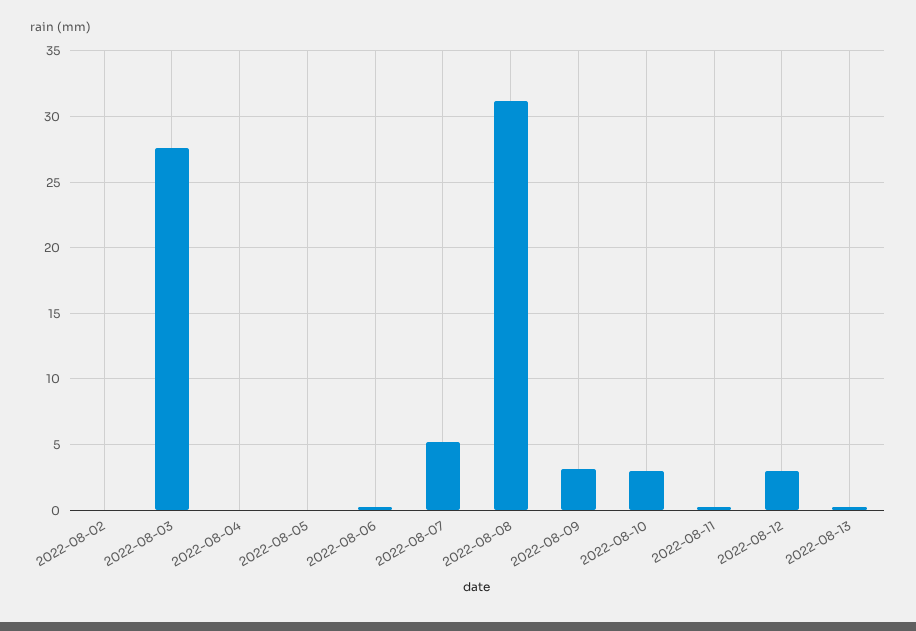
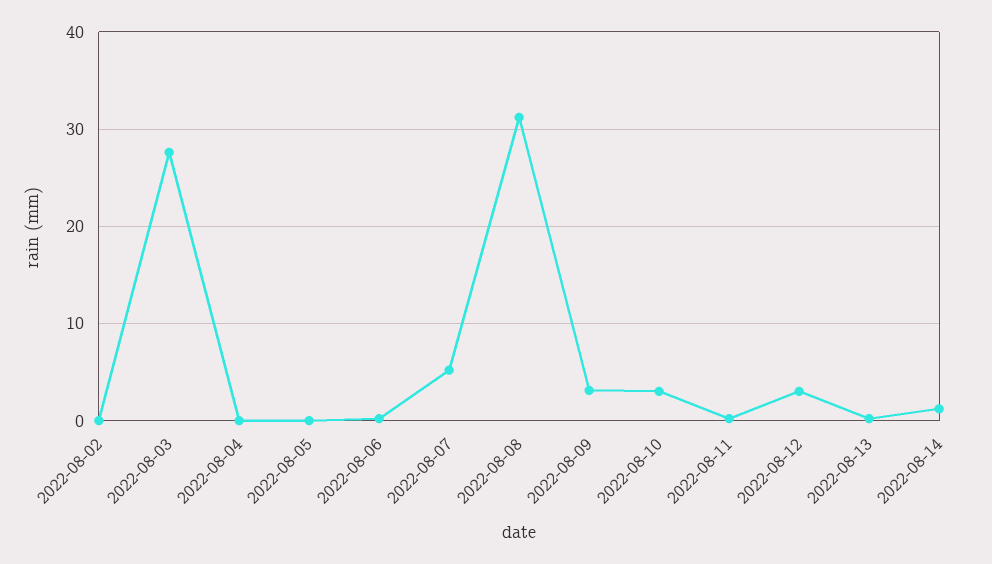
2022-08-14: none -> 1

